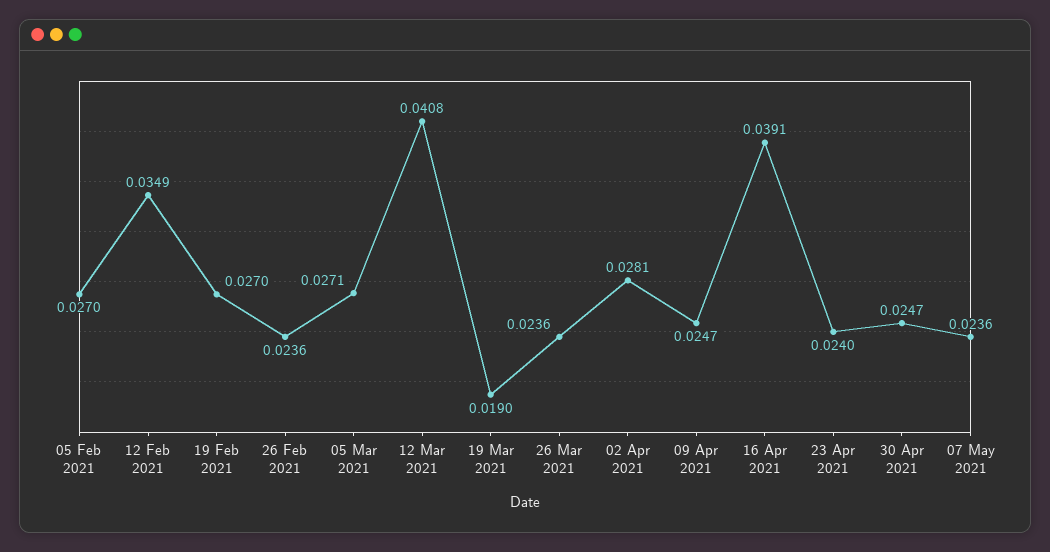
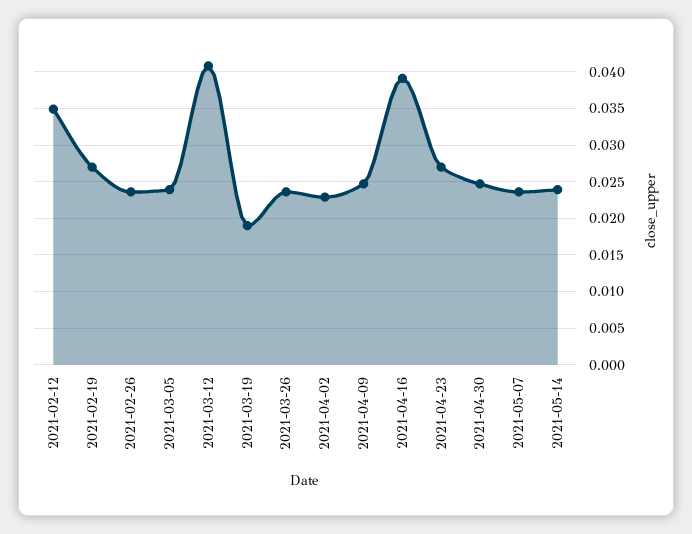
05 Feb 2021: 0.027 -> none
05 Mar 2021: 0.0271 -> 0.024
02 Apr 2021: 0.0281 -> 0.023
23 Apr 2021: 0.024 -> 0.027
2021-05-14: none -> 0.024

